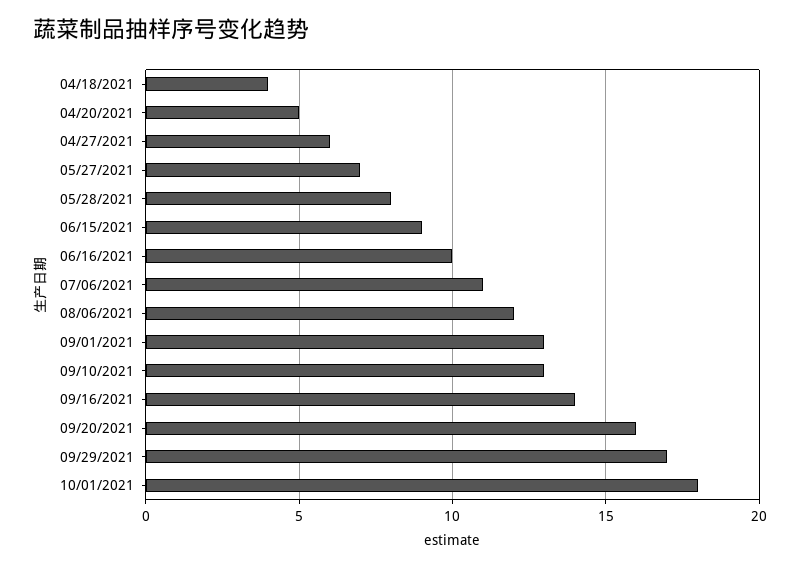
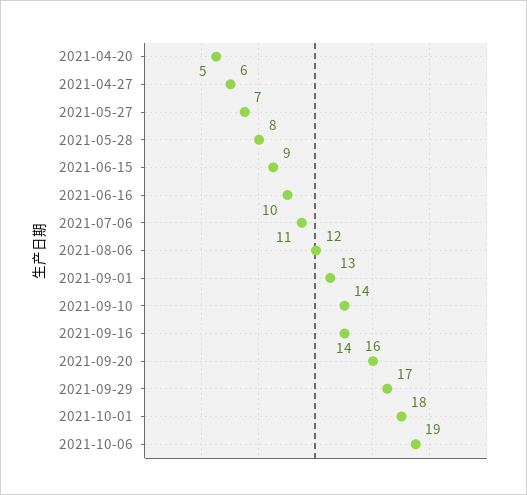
04/18/2021: 4 -> none
09/10/2021: 13 -> 14
2021-10-06: none -> 19

